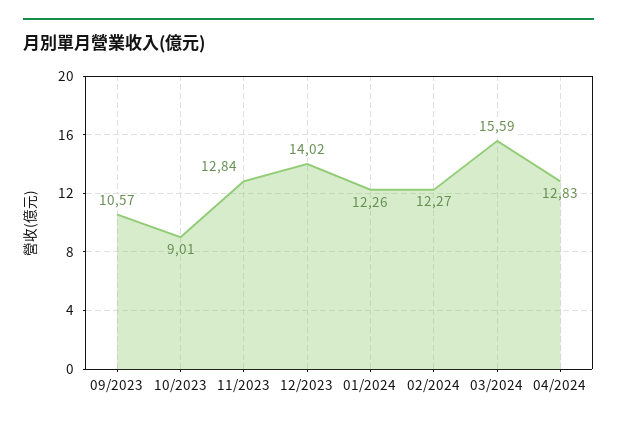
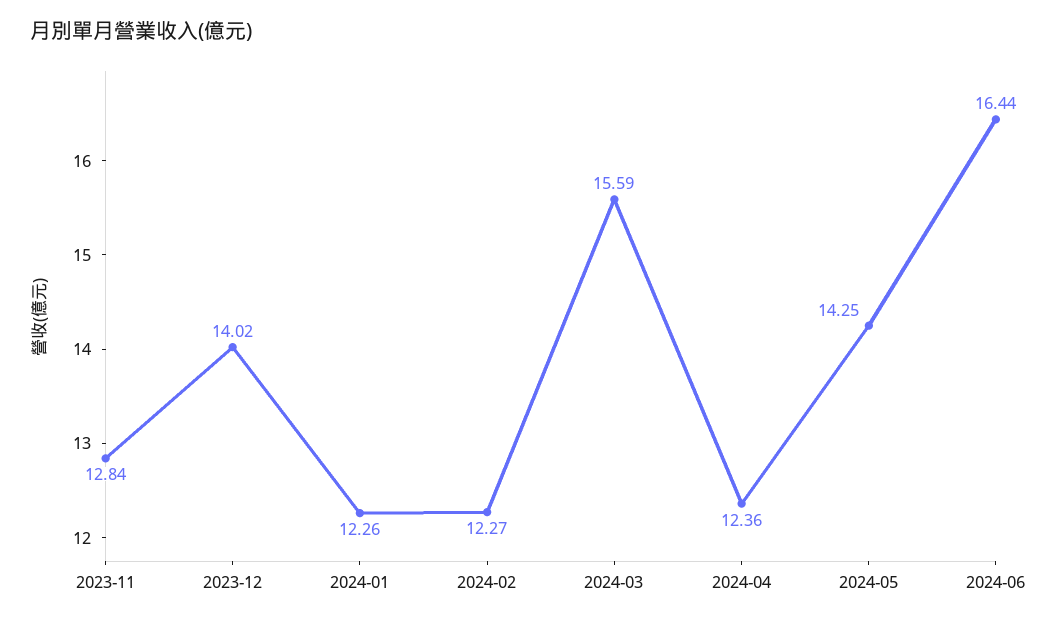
09/2023: 10.57 -> none
10/2023: 9.01 -> none
04/2024: 12.83 -> 12.36
2024-05: none -> 14.25
2024-06: none -> 16.44

